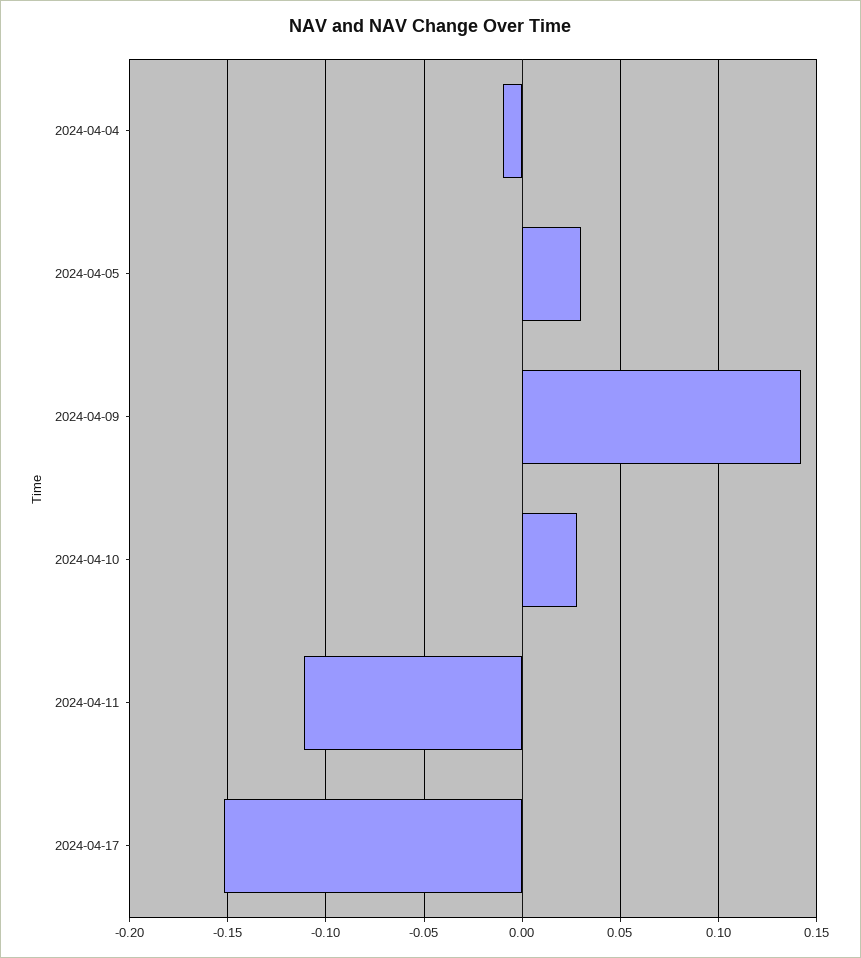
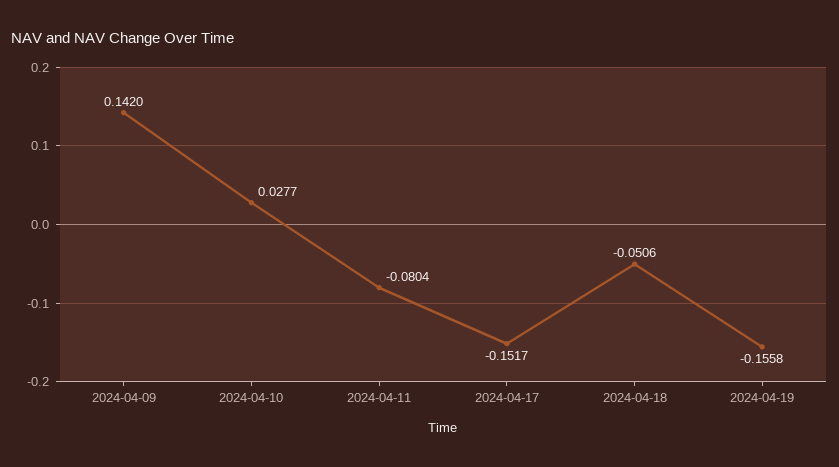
2024-04-04: -0.01 -> none
2024-04-05: 0.03 -> none
2024-04-11: -0.11 -> -0.0804
2024-04-18: none -> -0.0506
2024-04-19: none -> -0.1558

